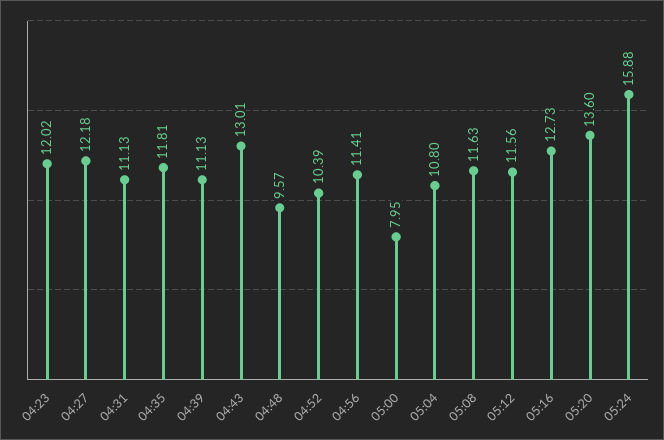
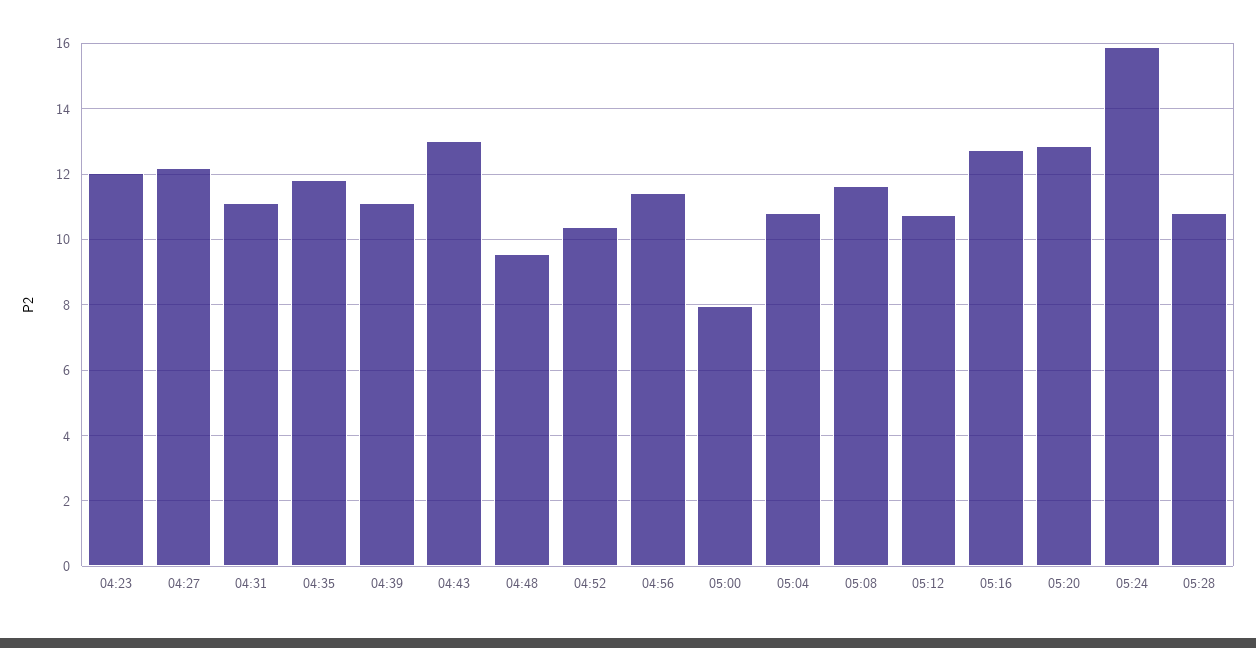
05:12: 11.56 -> 10.8
05:20: 13.6 -> 12.8
05:28: none -> 10.8

